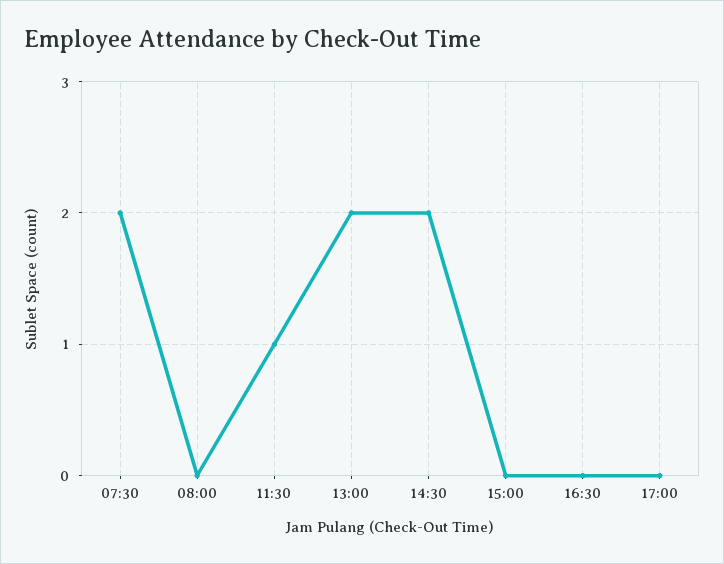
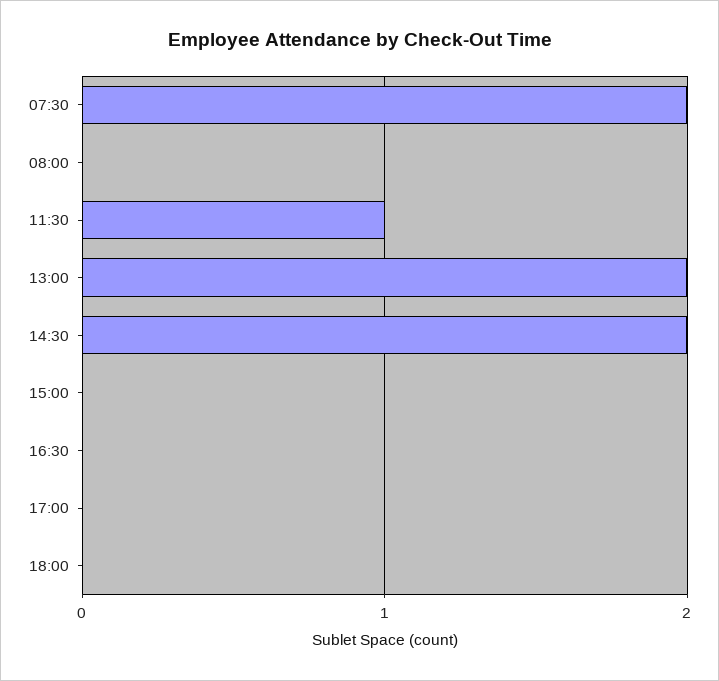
18:00: none -> 0

